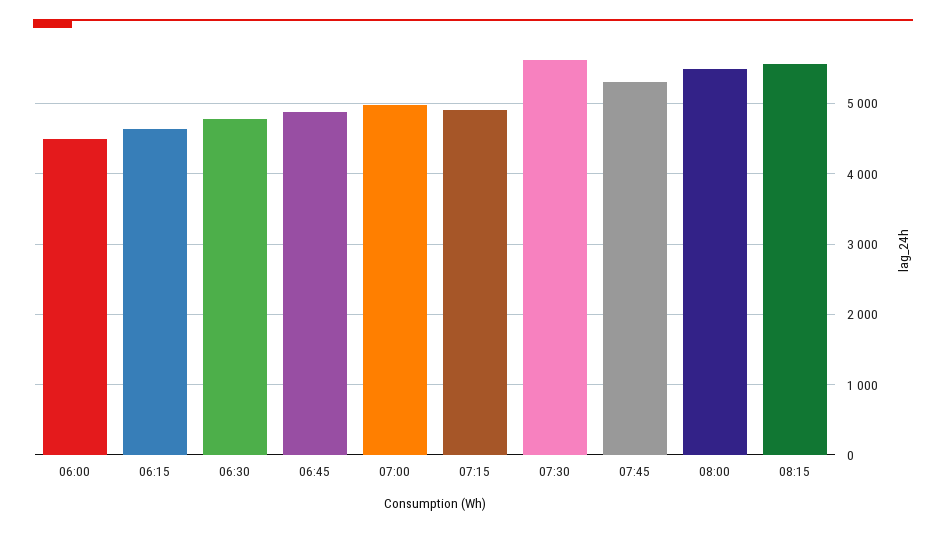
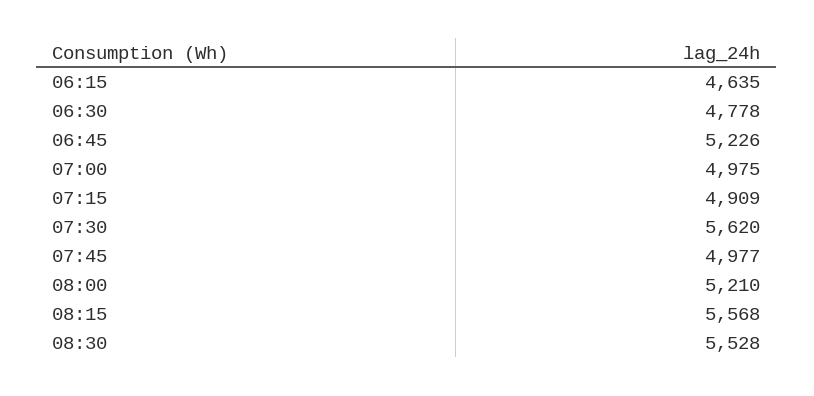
06:00: 4500 -> none
06:45: 4900 -> 5226
07:45: 5300 -> 4977
08:00: 5500 -> 5210
08:30: none -> 5528

